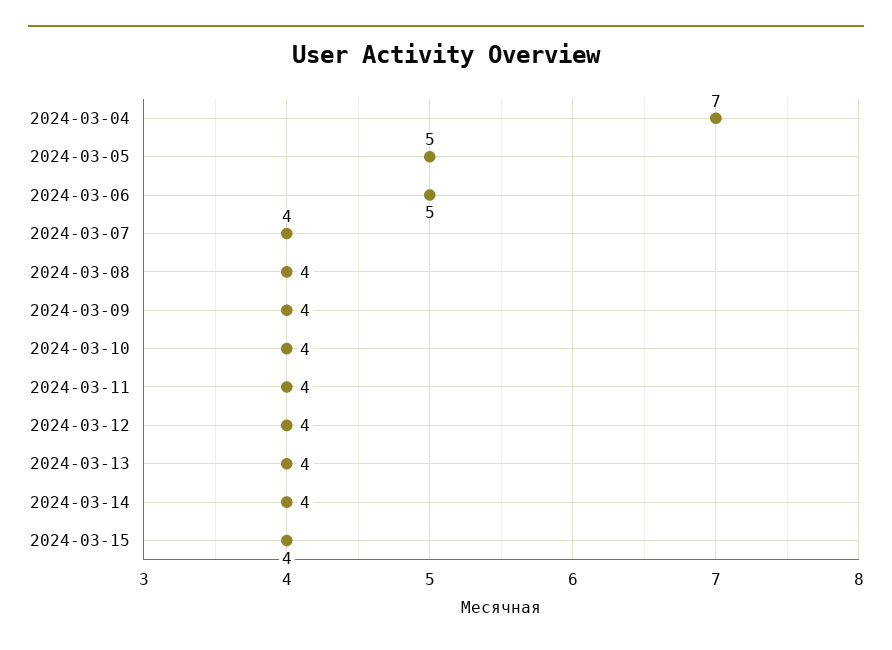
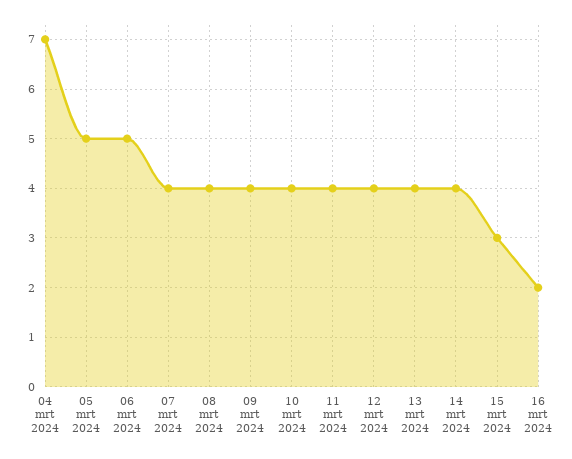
2024-03-15: 4 -> 3
16 mrt 2024: none -> 2

